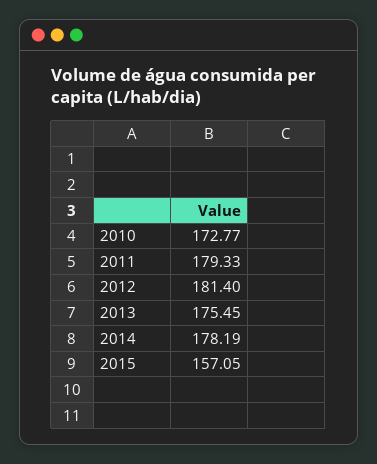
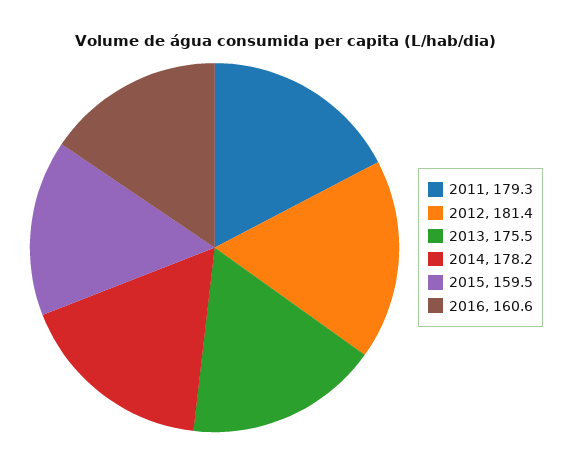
2010: 172.77 -> none
2015: 157.05 -> 159.5
2016: none -> 160.6

